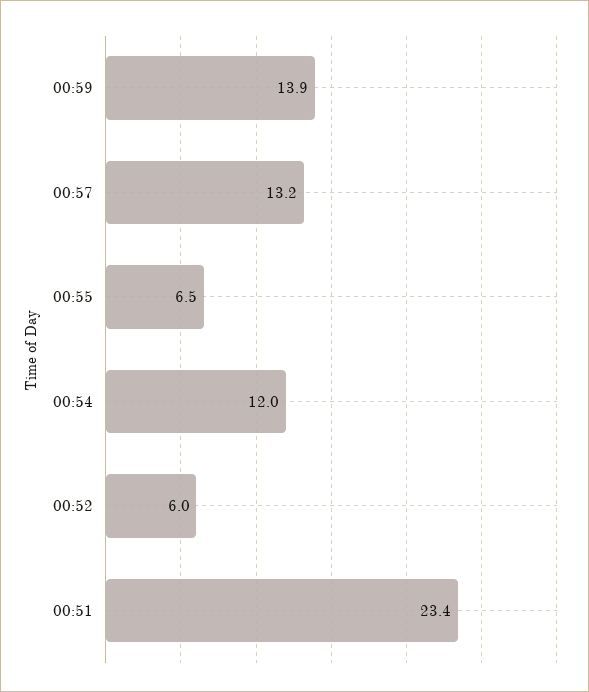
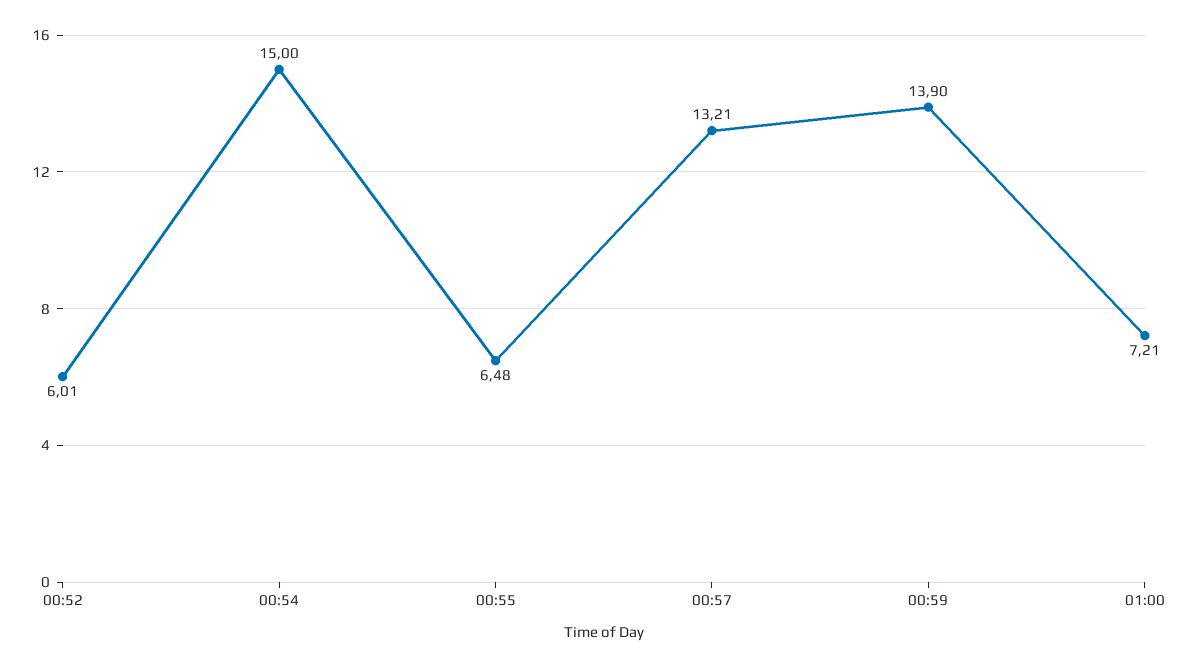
00:54: 12 -> 15
00:51: 23.4 -> none
01:00: none -> 7.21

